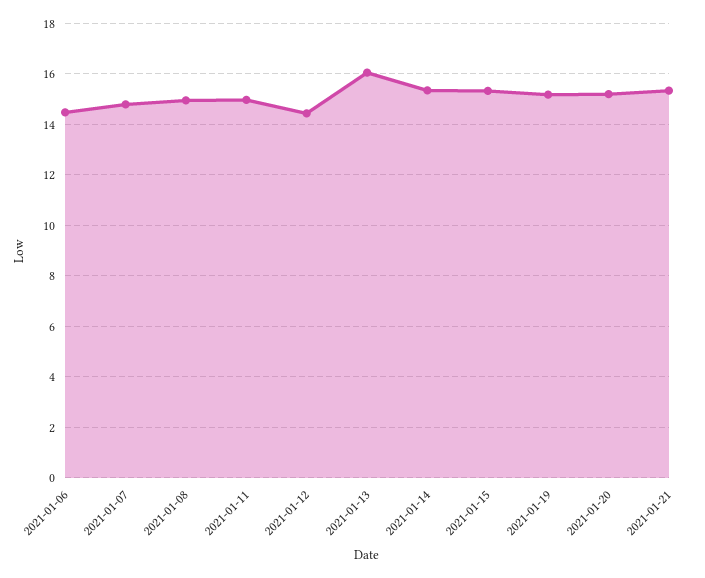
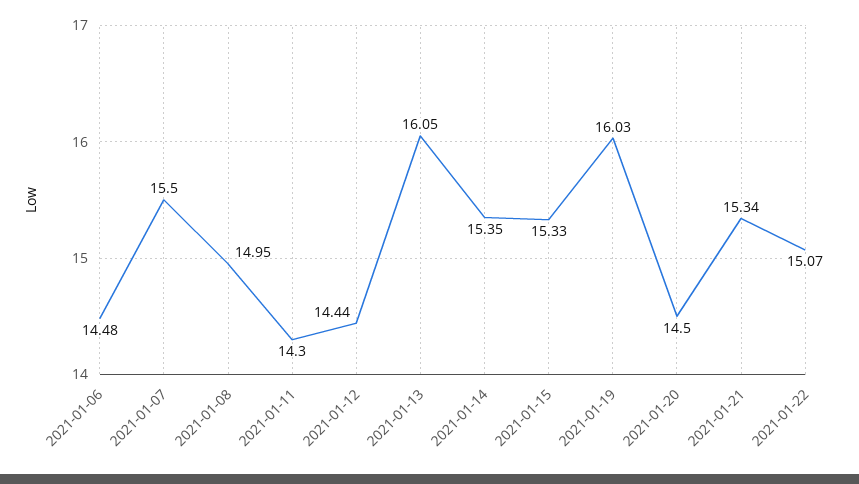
2021-01-07: 14.75 -> 15.5
2021-01-11: 15 -> 14.3
2021-01-19: 15.25 -> 16.03
2021-01-20: 15.25 -> 14.5
2021-01-22: none -> 15.07

